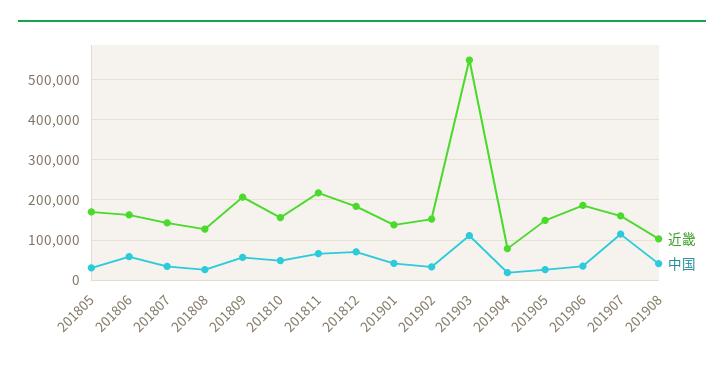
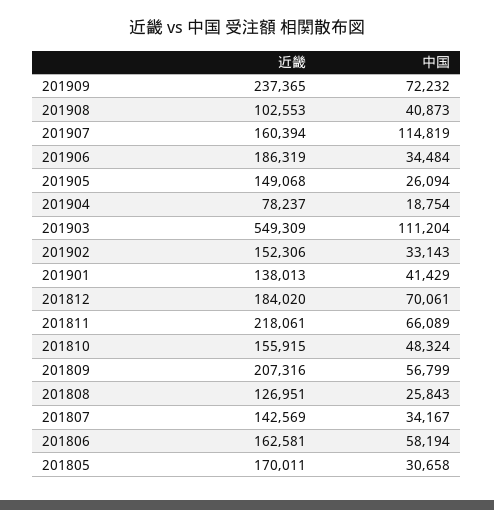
近畿, 201909: none -> 237365
中国, 201909: none -> 72232

